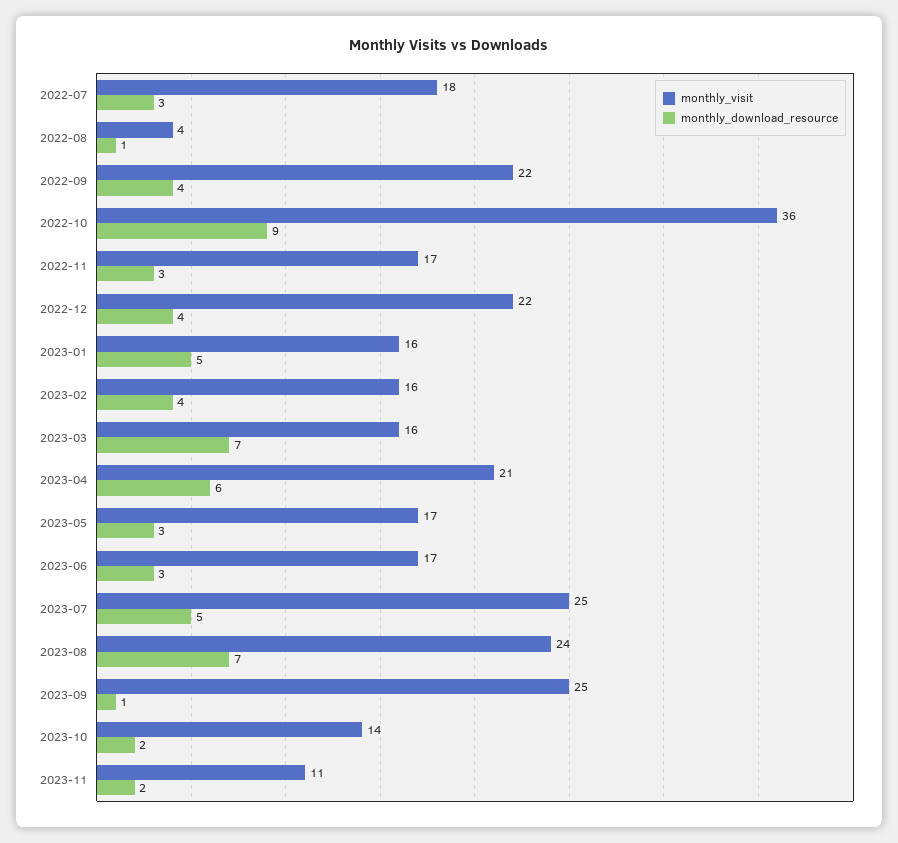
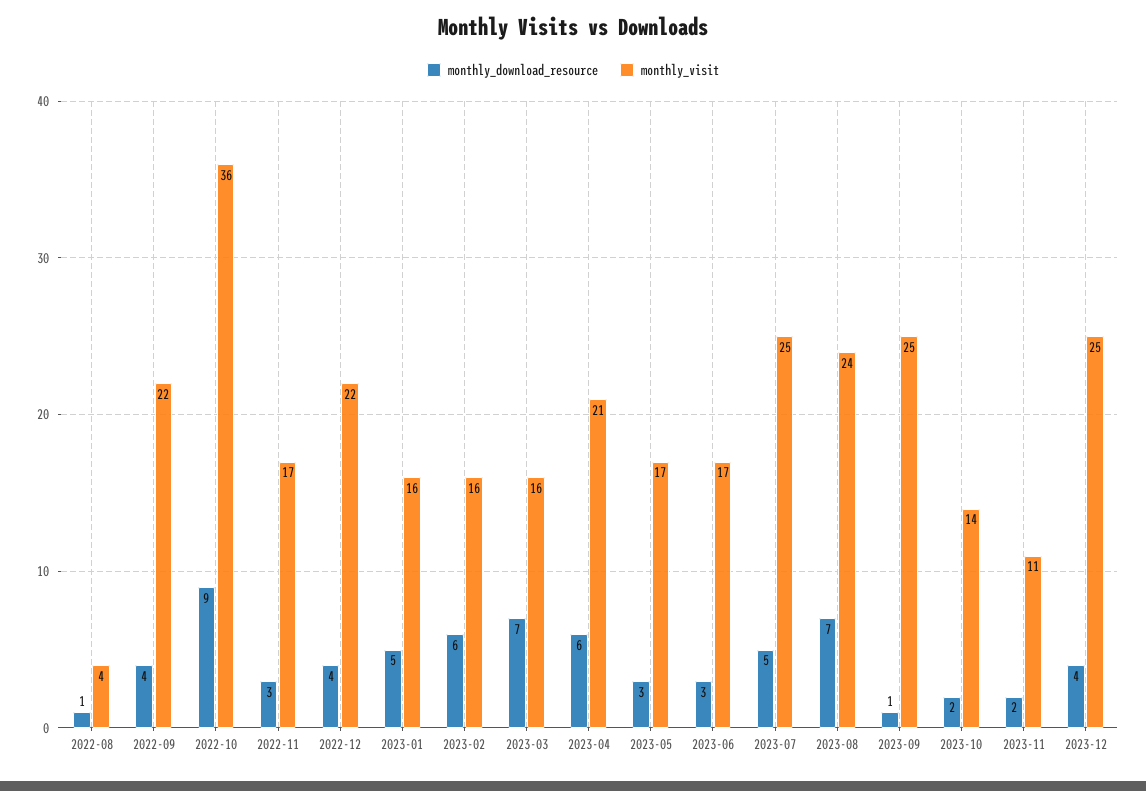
monthly_visit, 2022-07: 18 -> none
monthly_download_resource, 2022-07: 3 -> none
monthly_download_resource, 2023-02: 4 -> 6
monthly_download_resource, 2023-12: none -> 4
monthly_visit, 2023-12: none -> 25

